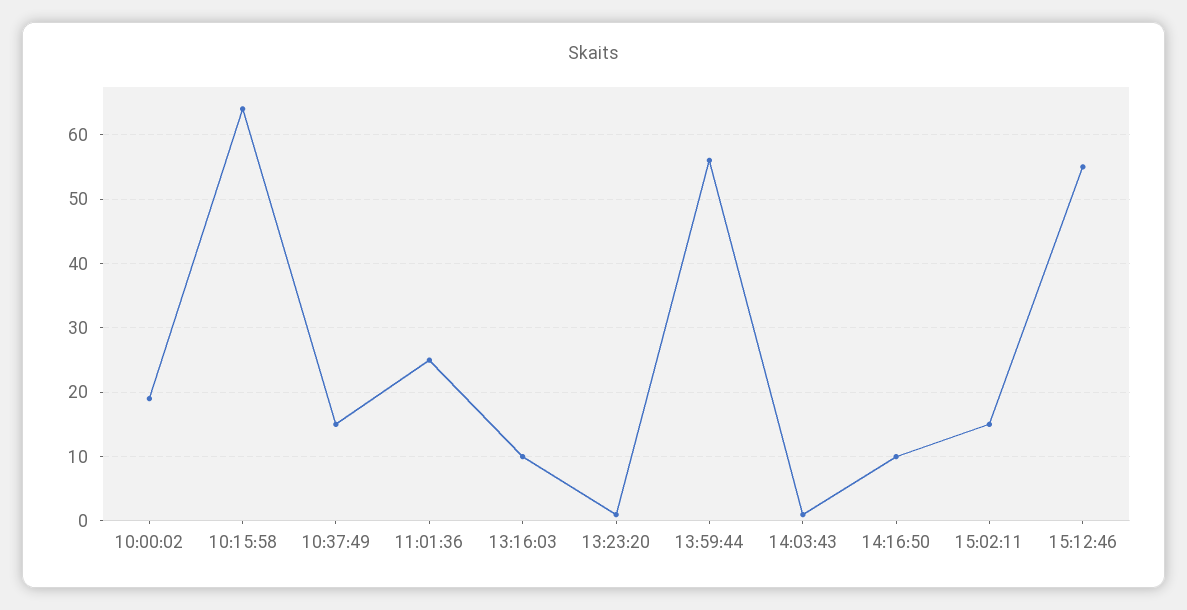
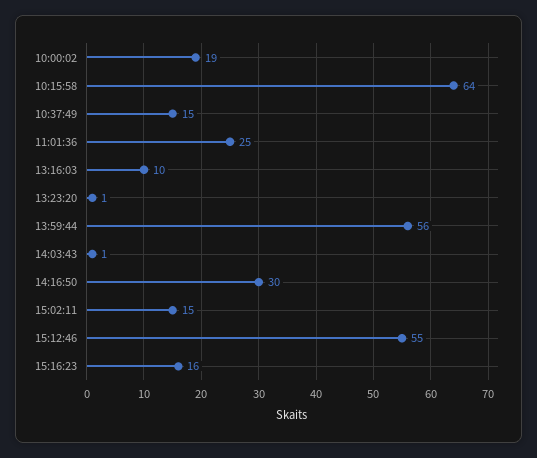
14:16:50: 10 -> 30
15:16:23: none -> 16

